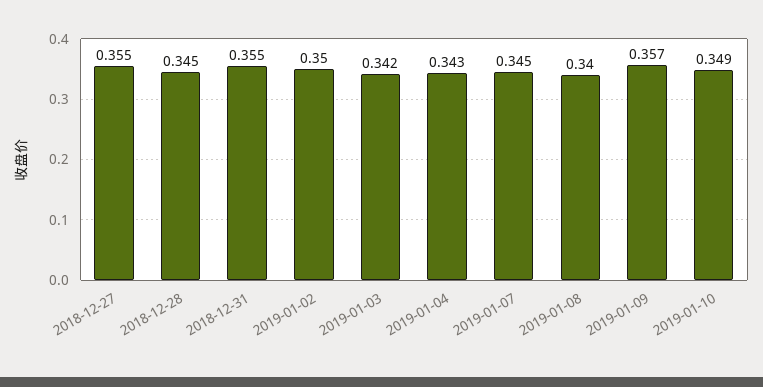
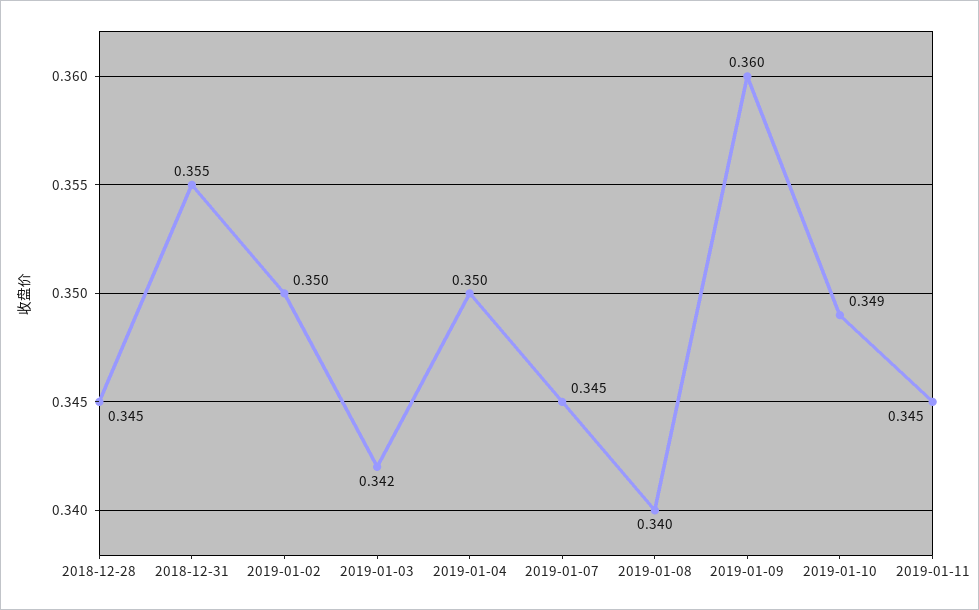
2018-12-27: 0.355 -> none
2019-01-04: 0.343 -> 0.35
2019-01-09: 0.357 -> 0.36
2019-01-11: none -> 0.345

